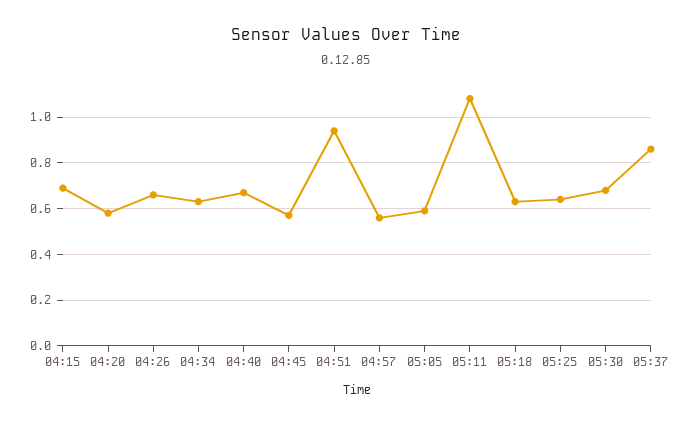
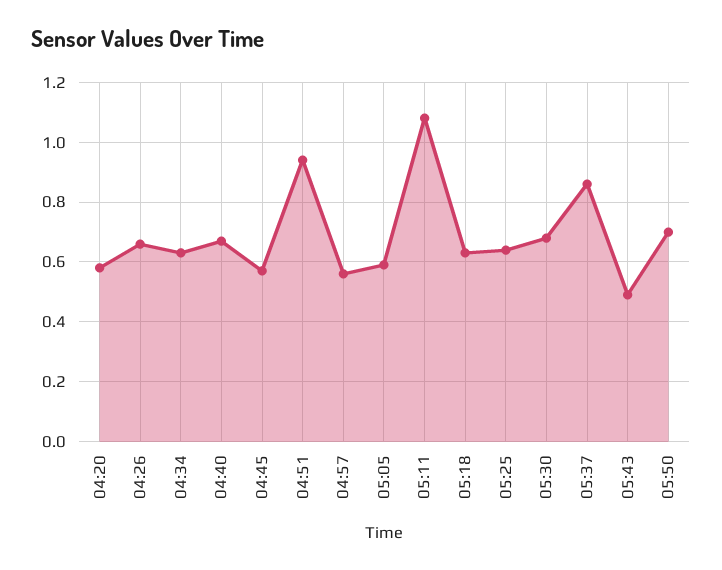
04:15: 0.7 -> none
05:43: none -> 0.5
05:50: none -> 0.7

